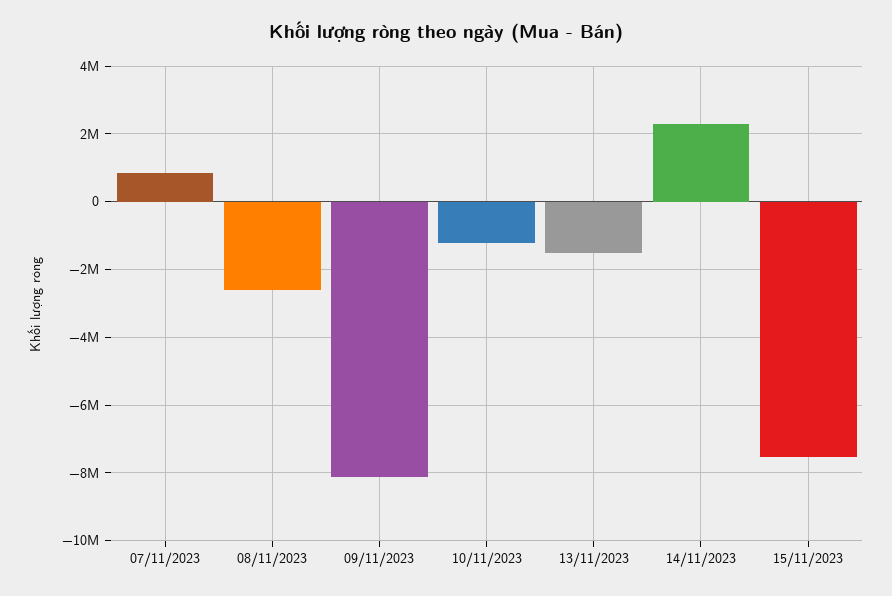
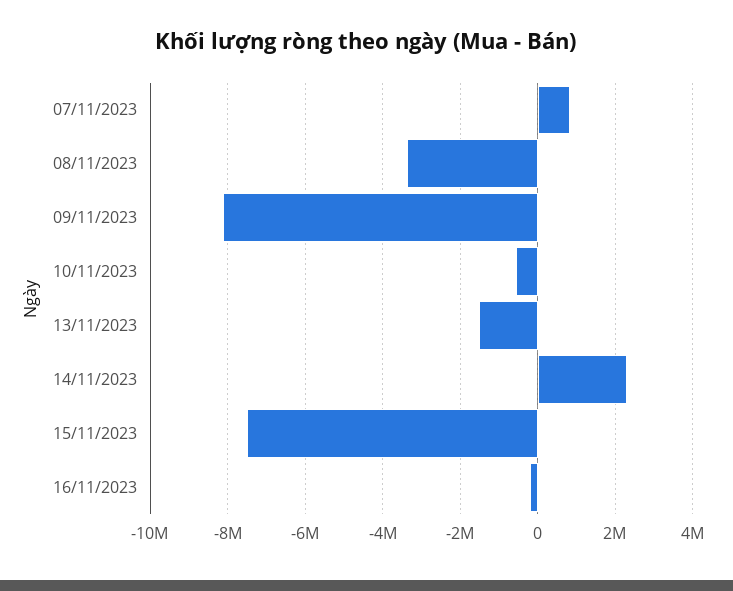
08/11/2023: -2600000 -> -3400000
10/11/2023: -1200000 -> -600000
16/11/2023: none -> -200000

